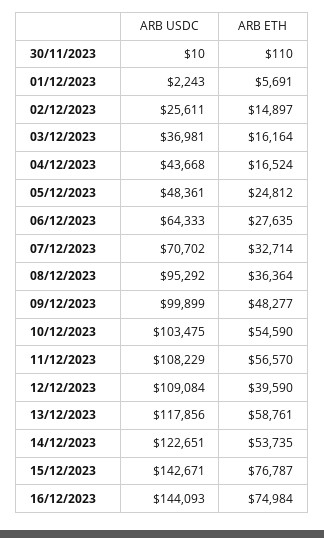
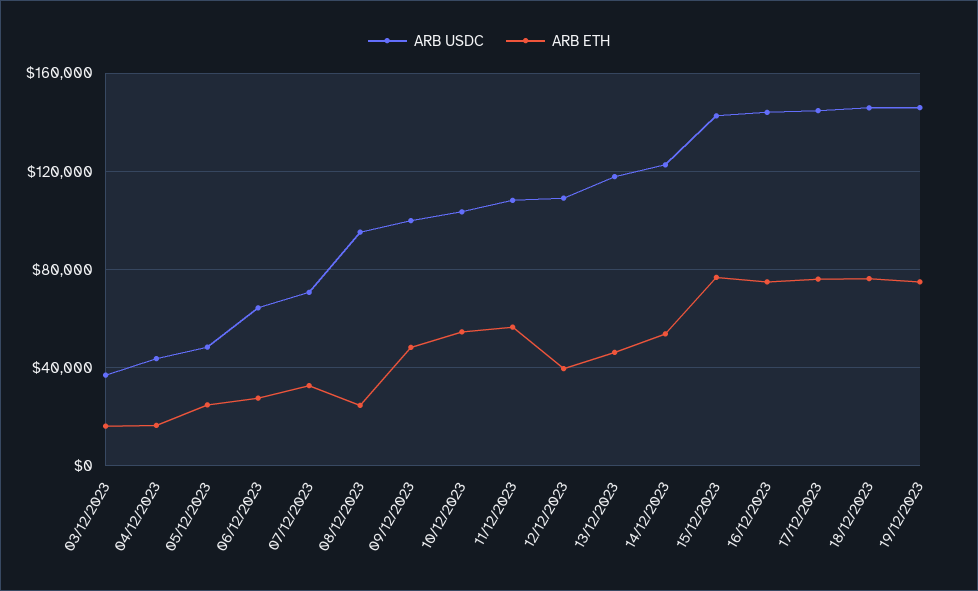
ARB USDC, 30/11/2023: 10 -> none
ARB ETH, 30/11/2023: 110 -> none
ARB USDC, 01/12/2023: 2243 -> none
ARB ETH, 01/12/2023: 5691 -> none
ARB USDC, 02/12/2023: 25611 -> none
ARB ETH, 02/12/2023: 14897 -> none
ARB ETH, 08/12/2023: 36364 -> 25000
ARB ETH, 13/12/2023: 58761 -> 45000
ARB USDC, 17/12/2023: none -> 145000
ARB ETH, 17/12/2023: none -> 75000
ARB USDC, 18/12/2023: none -> 145000
ARB ETH, 18/12/2023: none -> 75000
ARB USDC, 19/12/2023: none -> 145000
ARB ETH, 19/12/2023: none -> 75000

